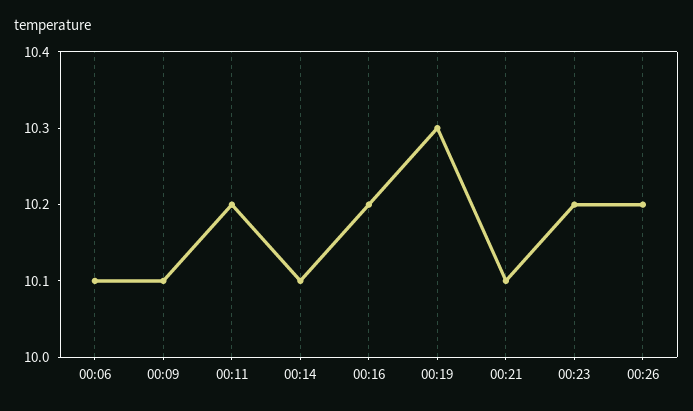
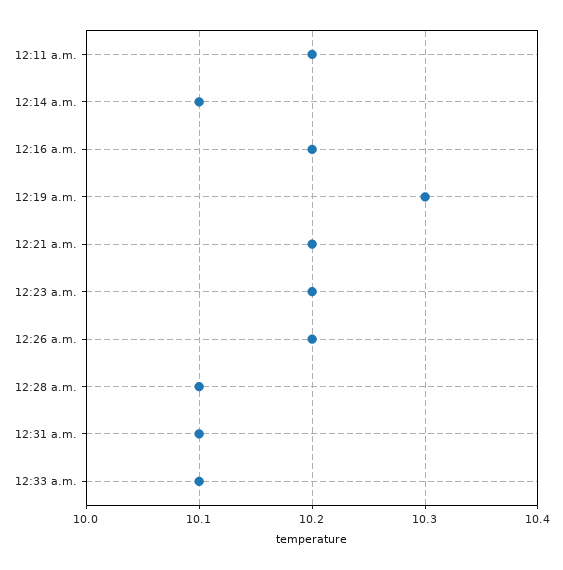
00:06: 10.1 -> none
00:09: 10.1 -> none
00:21: 10.1 -> 10.2
12:28 a.m.: none -> 10.1
12:31 a.m.: none -> 10.1
12:33 a.m.: none -> 10.1

